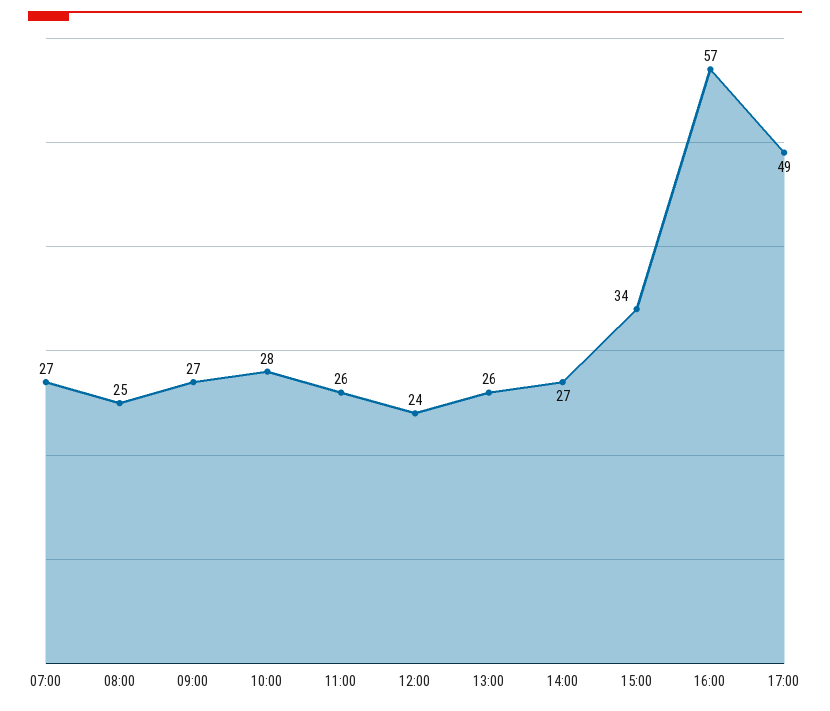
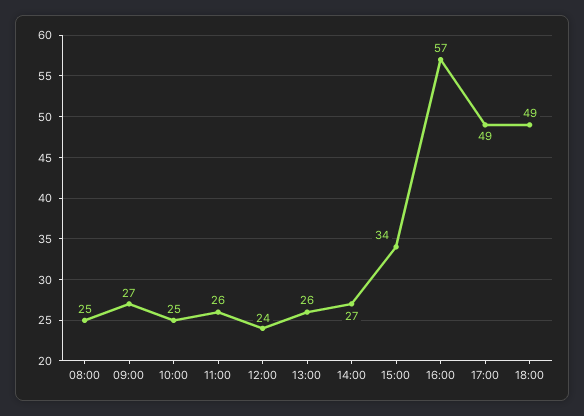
07:00: 27 -> none
10:00: 28 -> 25
18:00: none -> 49

